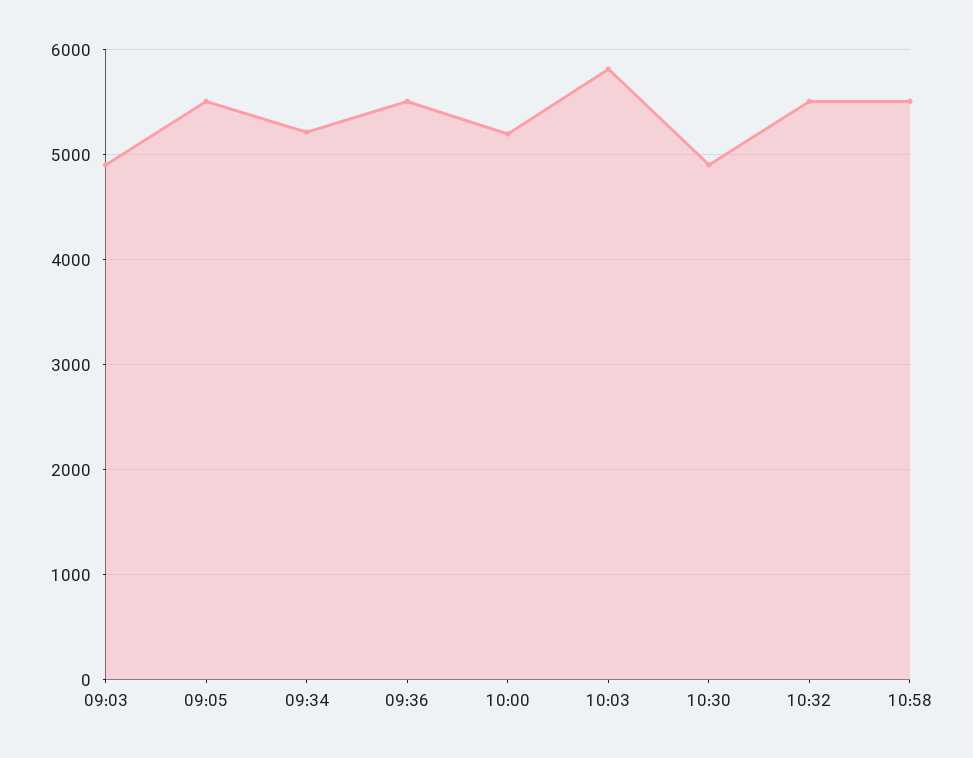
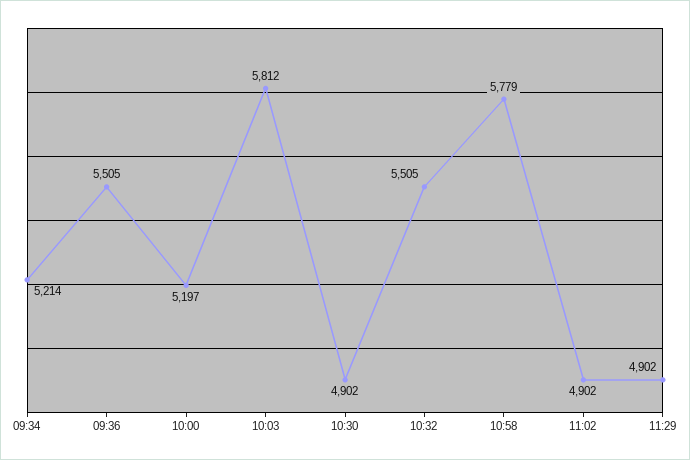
09:03: 4900 -> none
09:05: 5500 -> none
10:58: 5500 -> 5779
11:02: none -> 4902
11:29: none -> 4902

